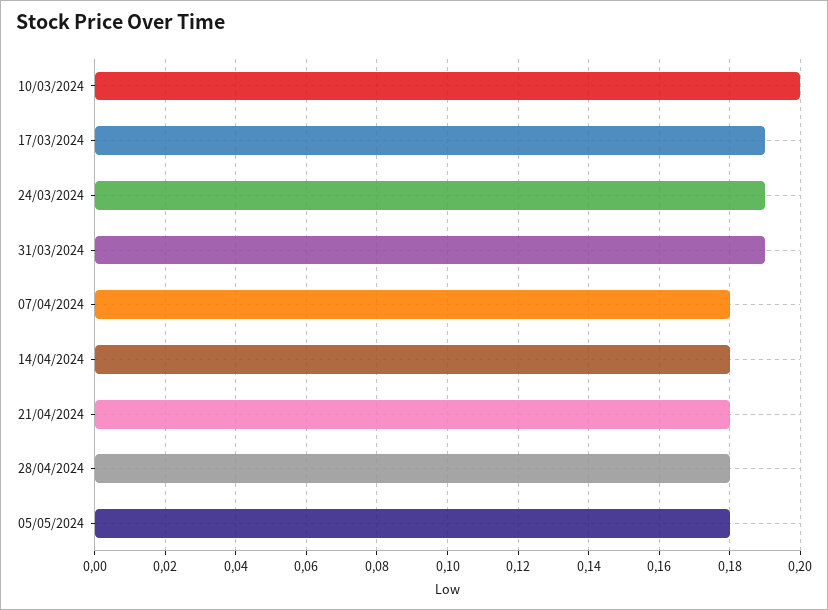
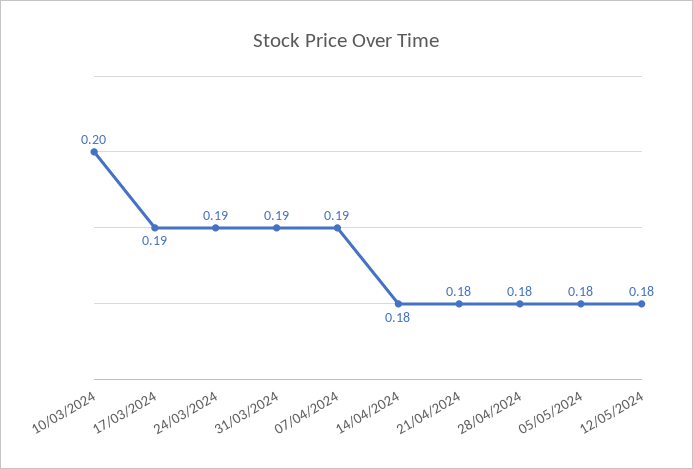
07/04/2024: 0.18 -> 0.19
12/05/2024: none -> 0.18

